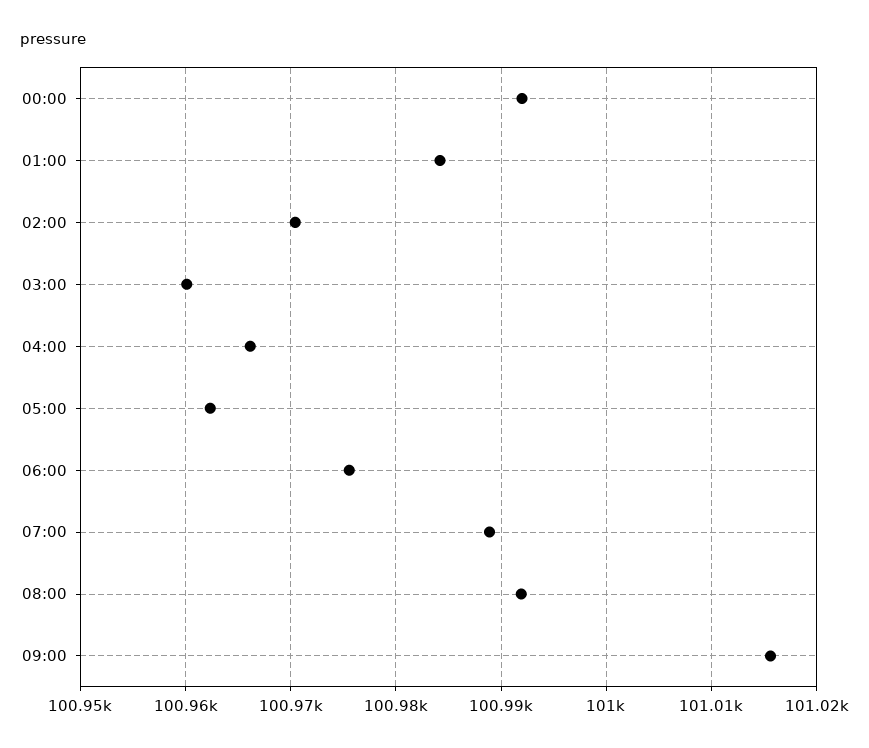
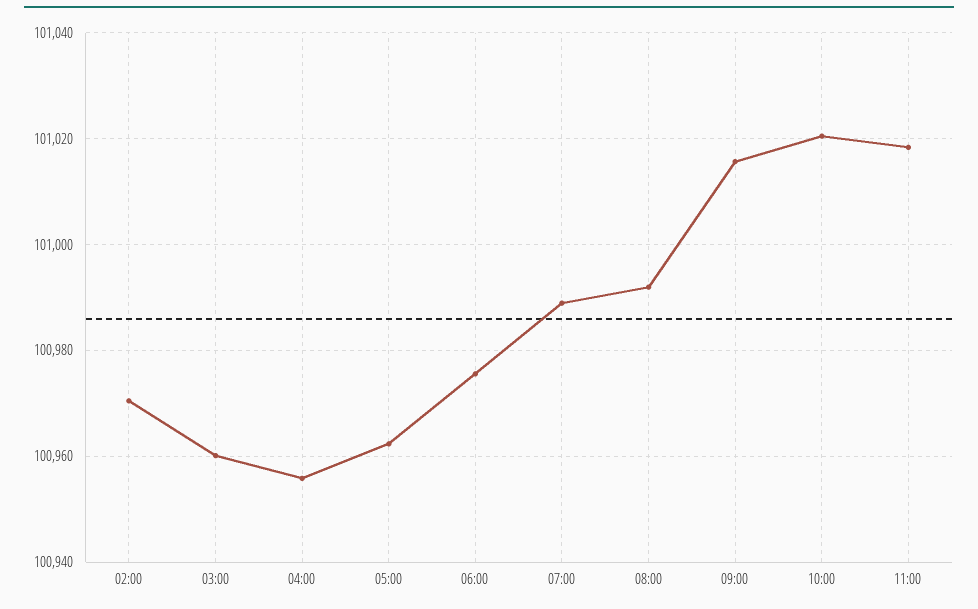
00:00: 100992 -> none
01:00: 100984 -> none
04:00: 100966 -> 100956
10:00: none -> 101020
11:00: none -> 101018

